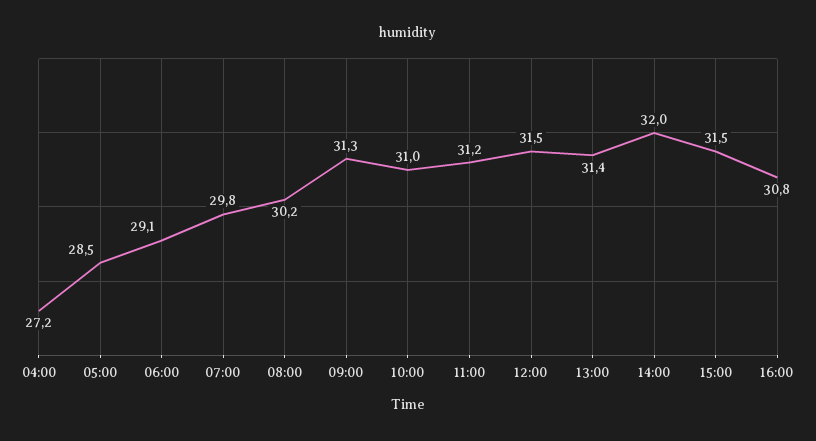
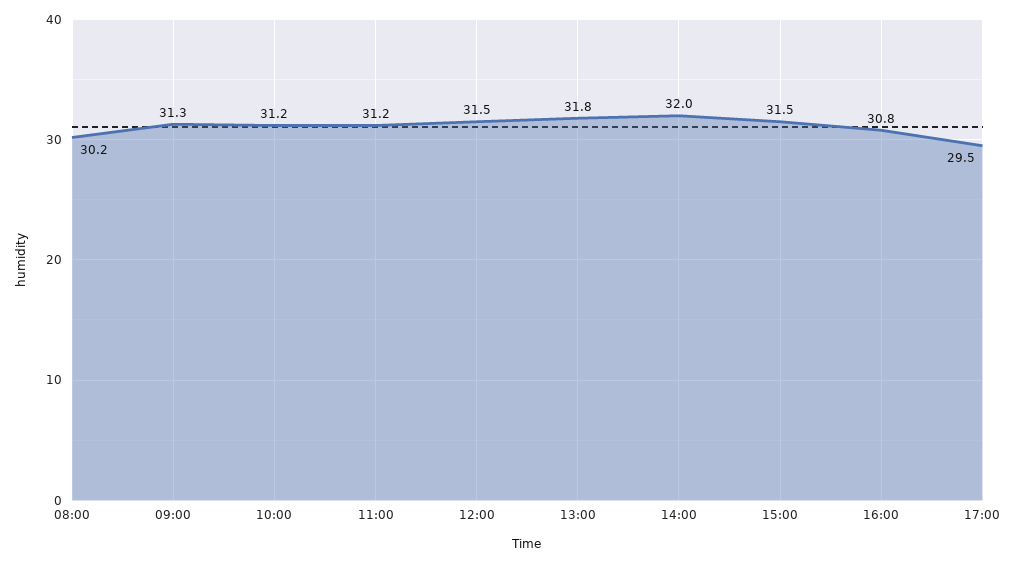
04:00: 27.2 -> none
05:00: 28.5 -> none
06:00: 29.1 -> none
07:00: 29.8 -> none
10:00: 31 -> 31.2
13:00: 31.4 -> 31.8
17:00: none -> 29.5

